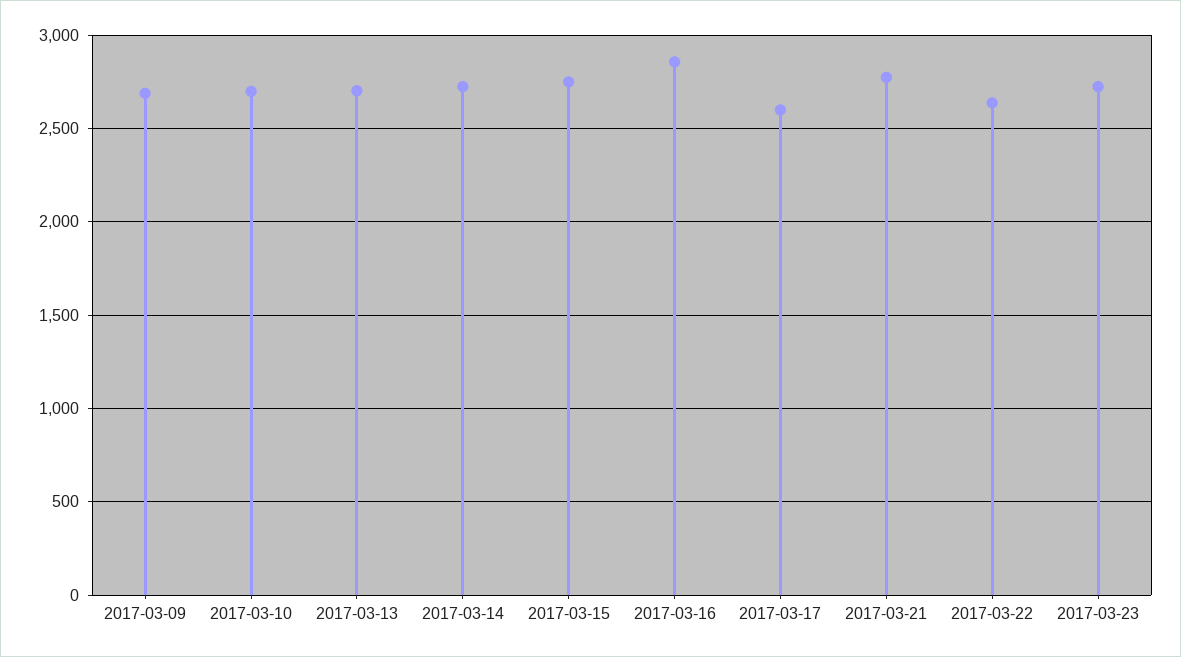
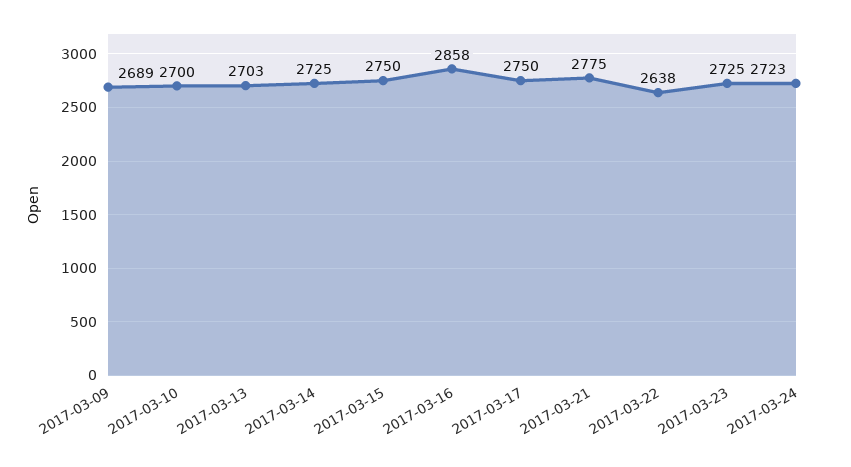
2017-03-17: 2600 -> 2750
2017-03-24: none -> 2723

